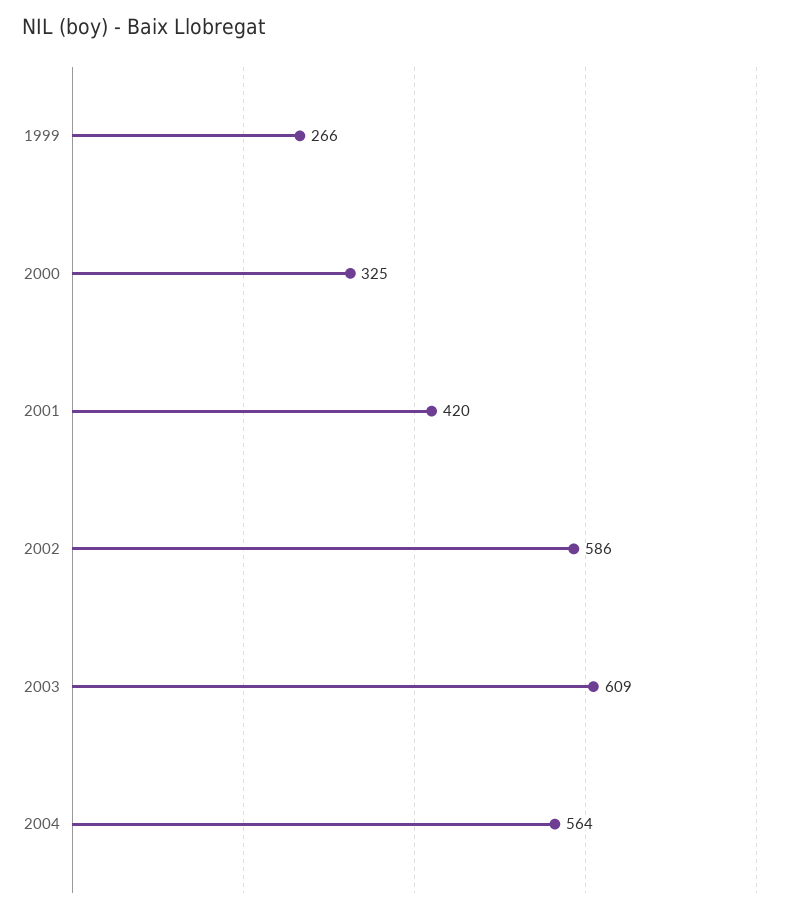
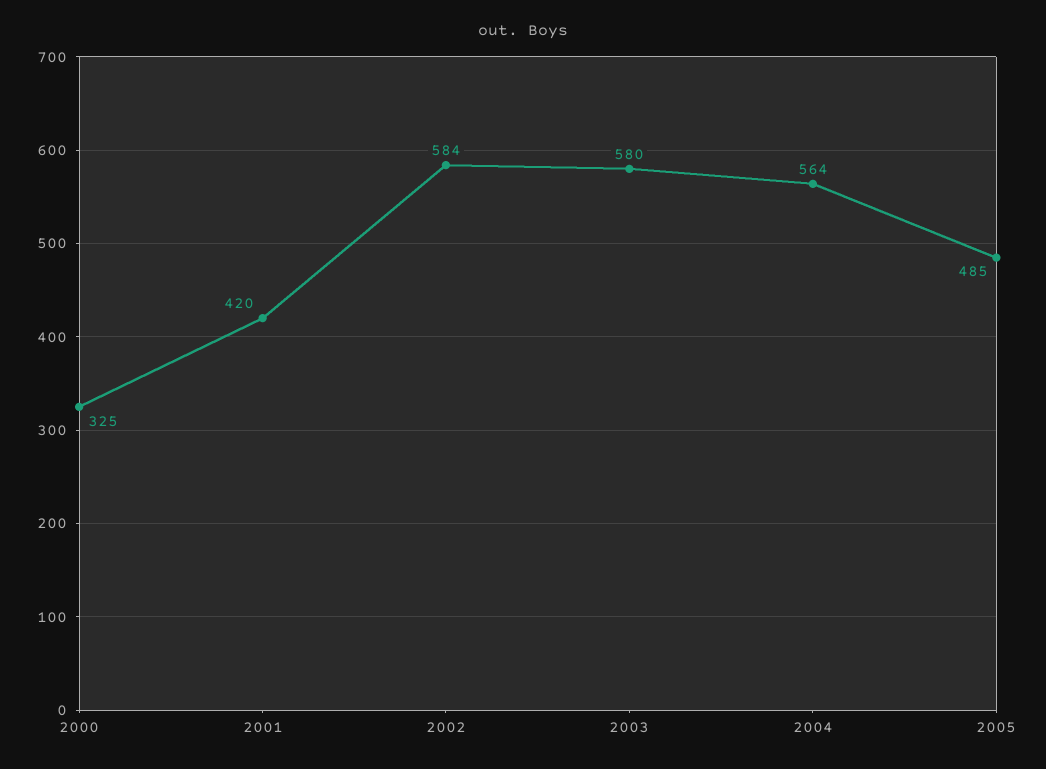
1999: 266 -> none
2002: 586 -> 584
2003: 609 -> 580
2005: none -> 485

